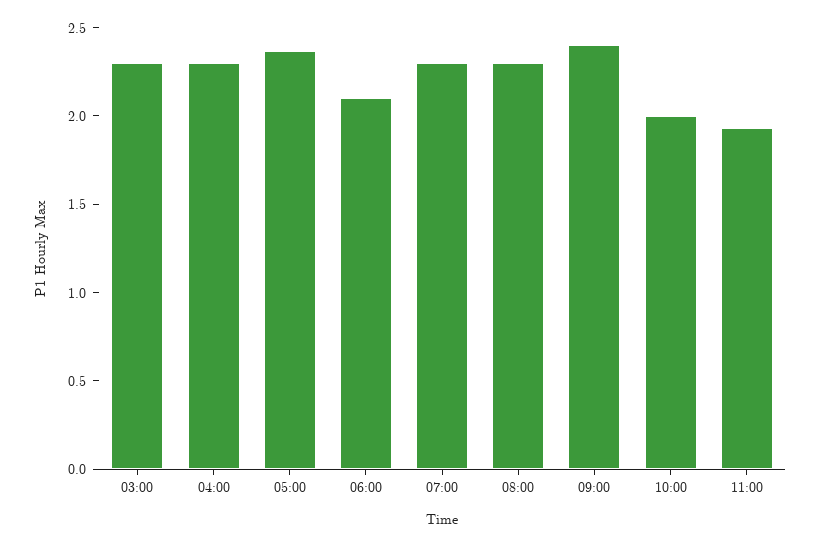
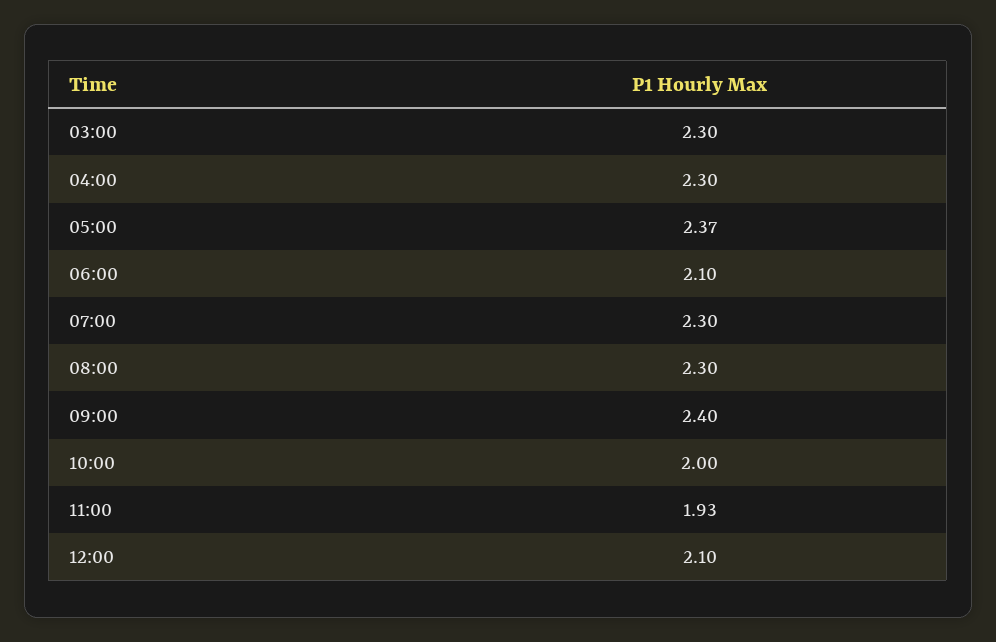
12:00: none -> 2.1

